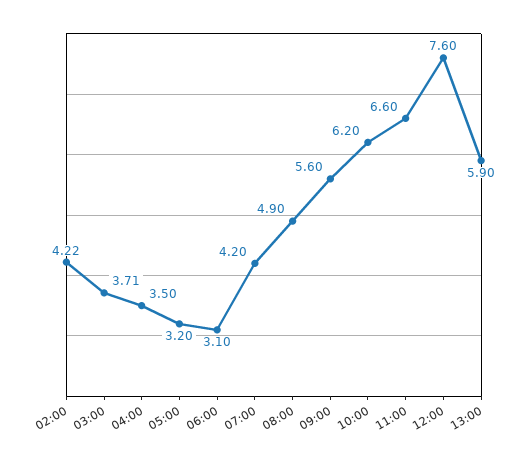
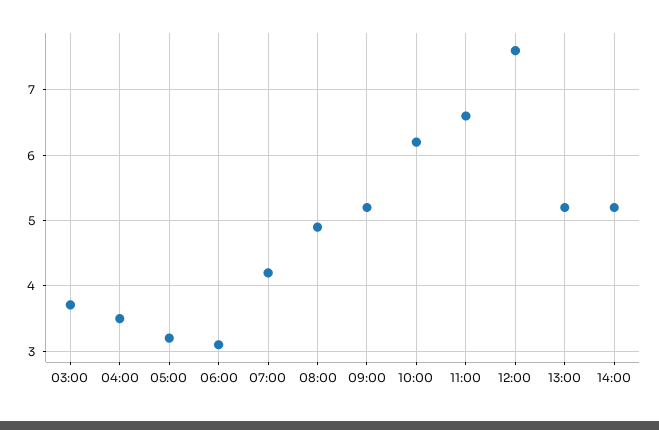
02:00: 4.22 -> none
09:00: 5.6 -> 5.2
13:00: 5.9 -> 5.2
14:00: none -> 5.2

